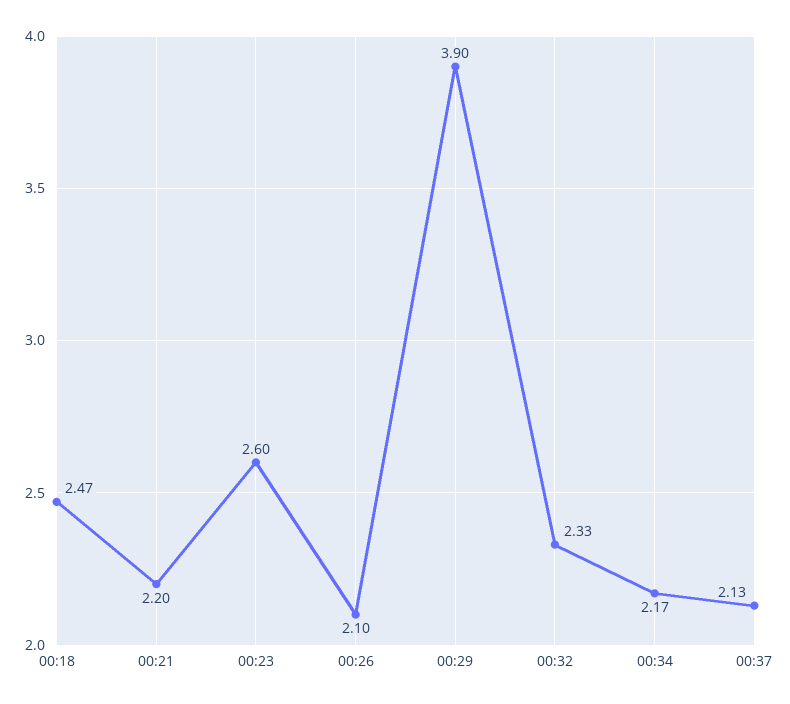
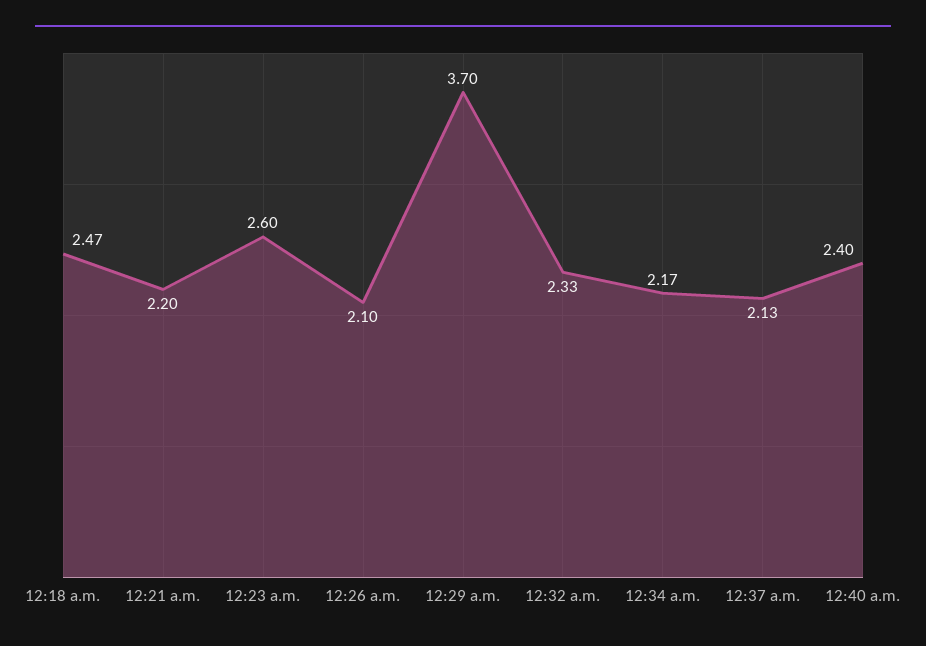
00:29: 3.9 -> 3.7
12:40 a.m.: none -> 2.4

